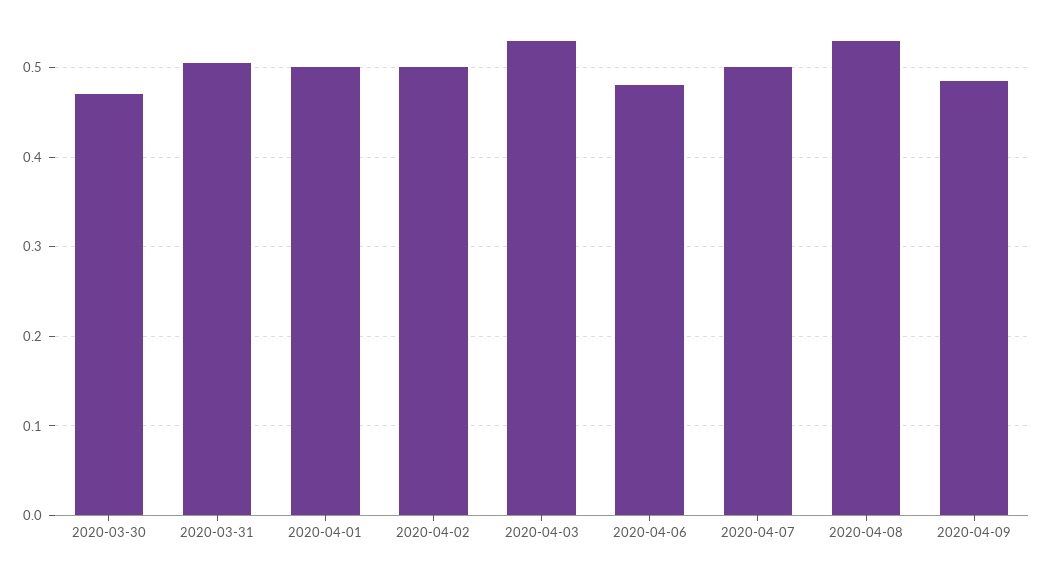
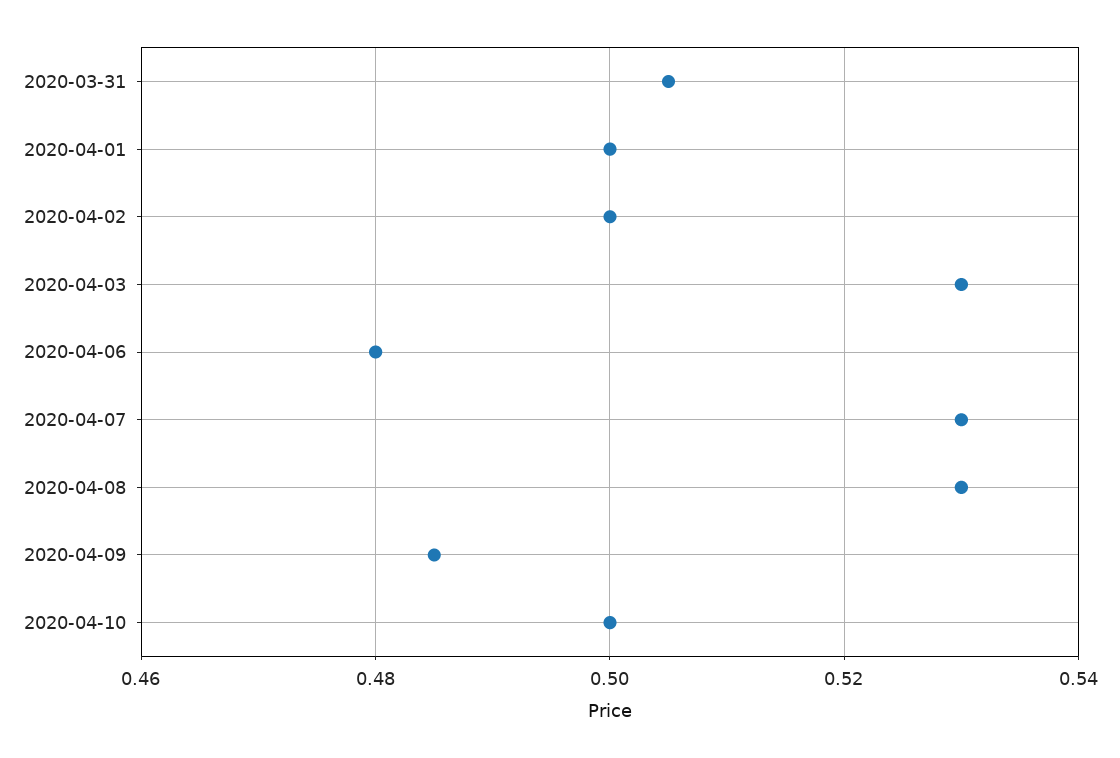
2020-03-30: 0.47 -> none
2020-04-07: 0.5 -> 0.53
2020-04-10: none -> 0.5

